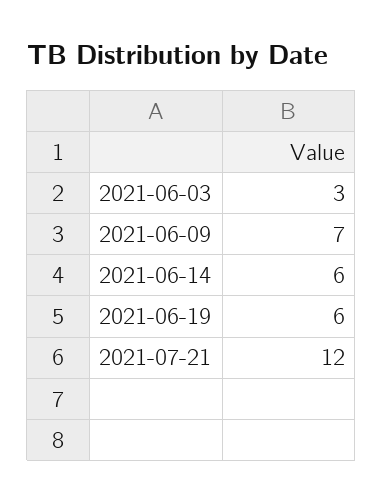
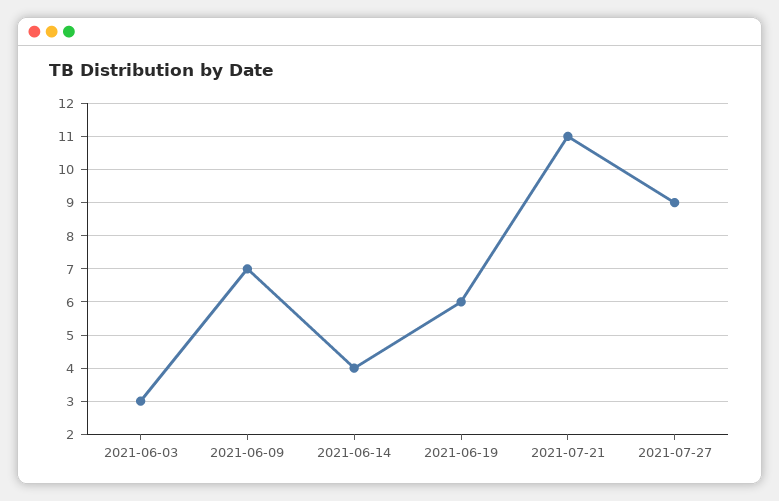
2021-06-14: 6 -> 4
2021-07-21: 12 -> 11
2021-07-27: none -> 9

